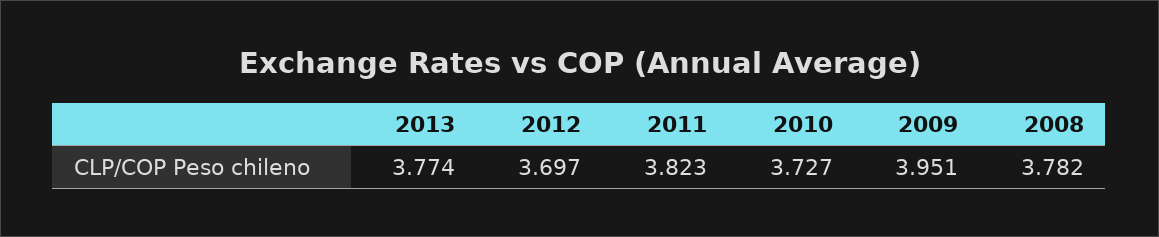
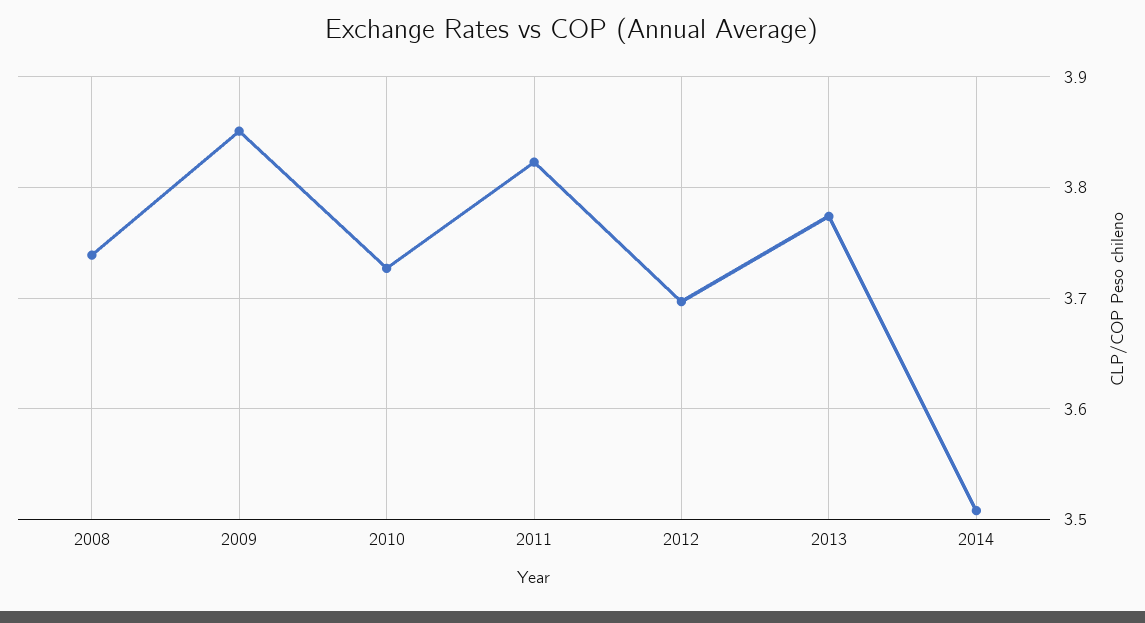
2009: 3.951 -> 3.85
2008: 3.782 -> 3.74
2014: none -> 3.51

